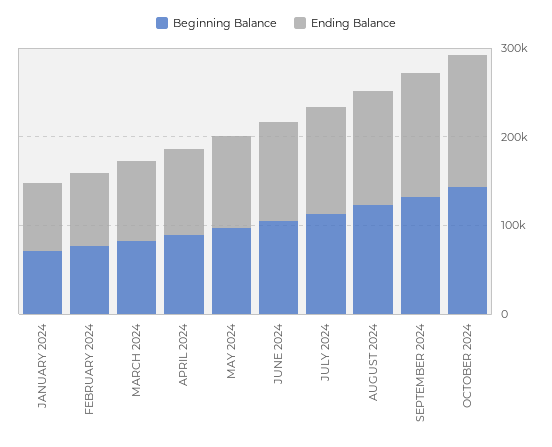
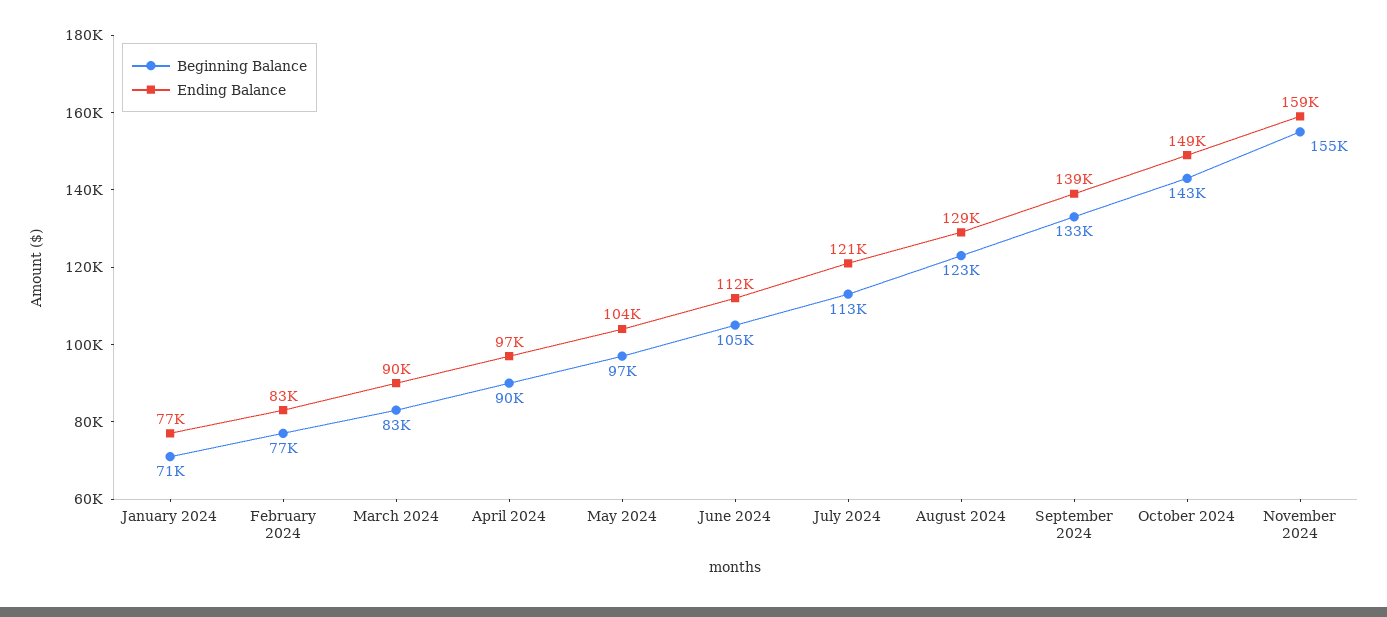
Beginning Balance, November 2024: none -> 155000
Ending Balance, November 2024: none -> 159000

